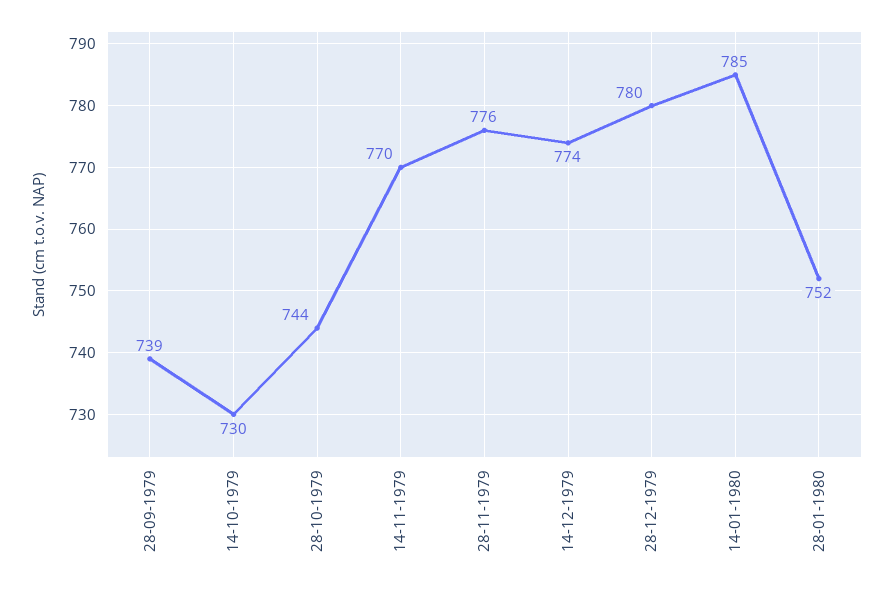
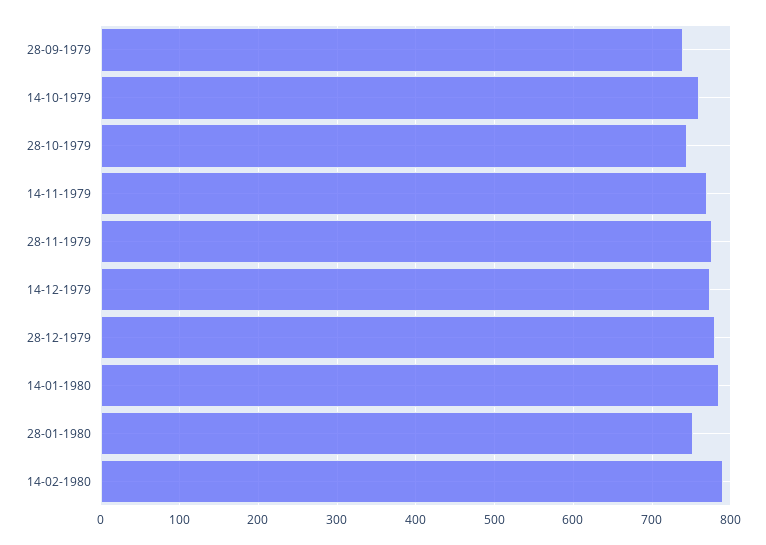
14-10-1979: 730 -> 760
14-02-1980: none -> 790

